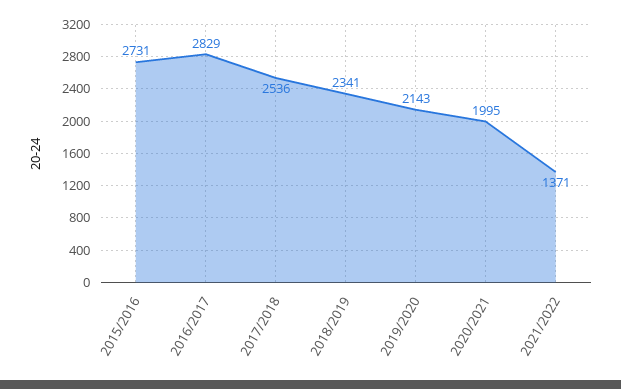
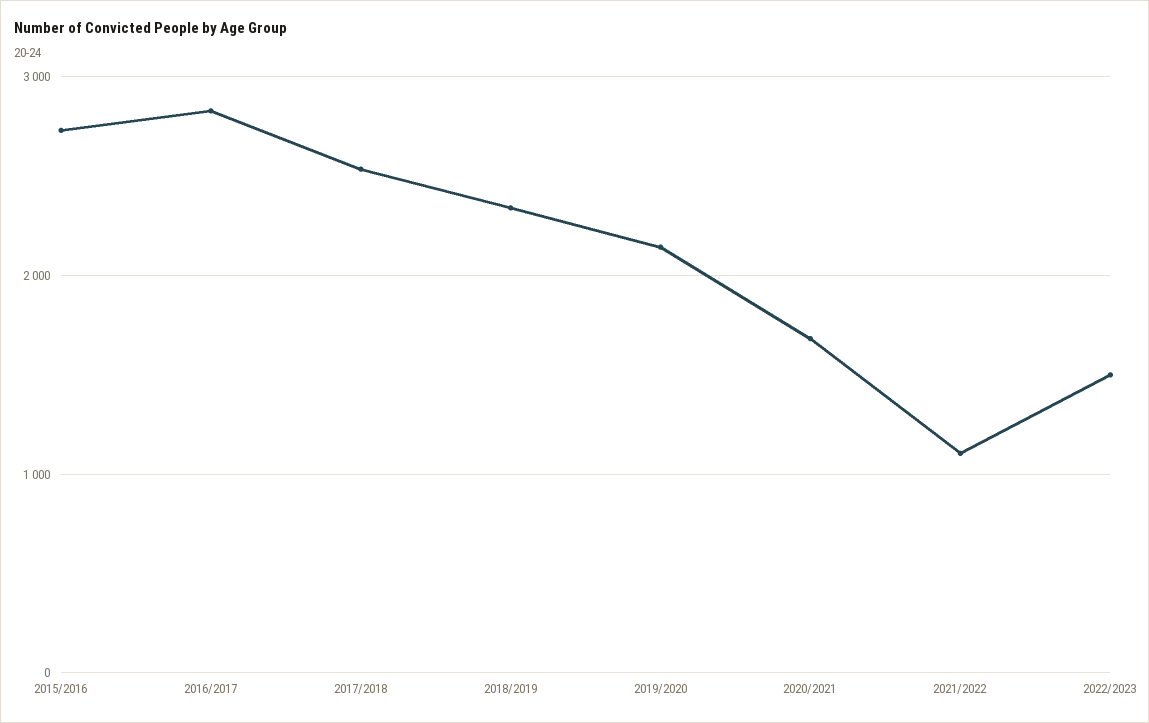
2020/2021: 1995 -> 1700
2021/2022: 1371 -> 1100
2022/2023: none -> 1500

